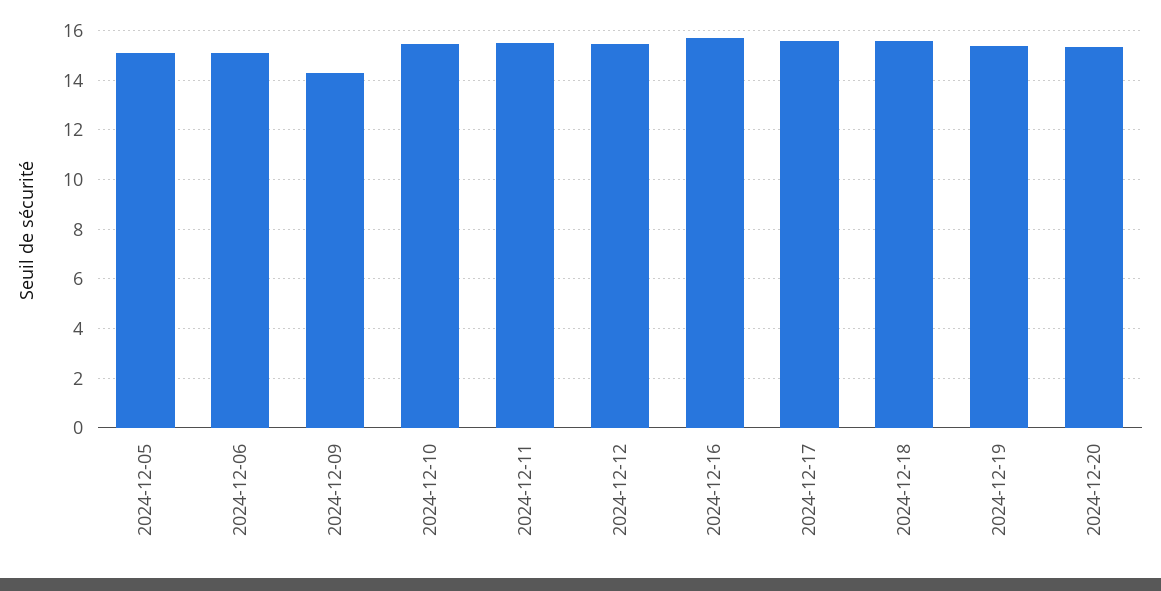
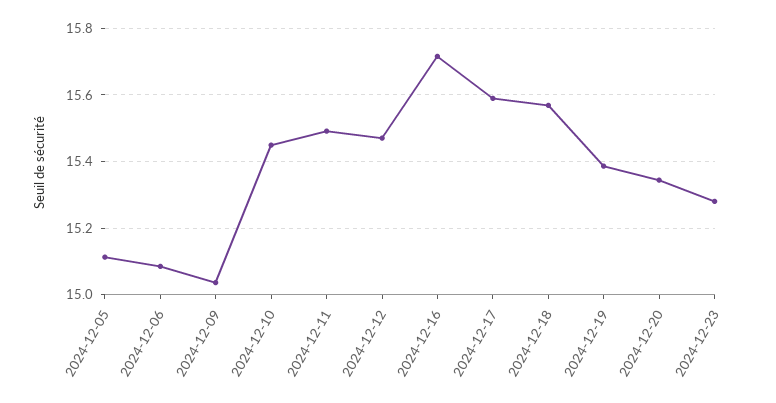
2024-12-09: 14.25 -> 15.04
2024-12-23: none -> 15.28

